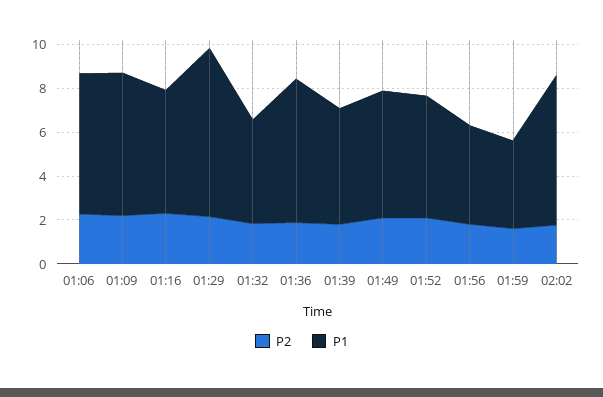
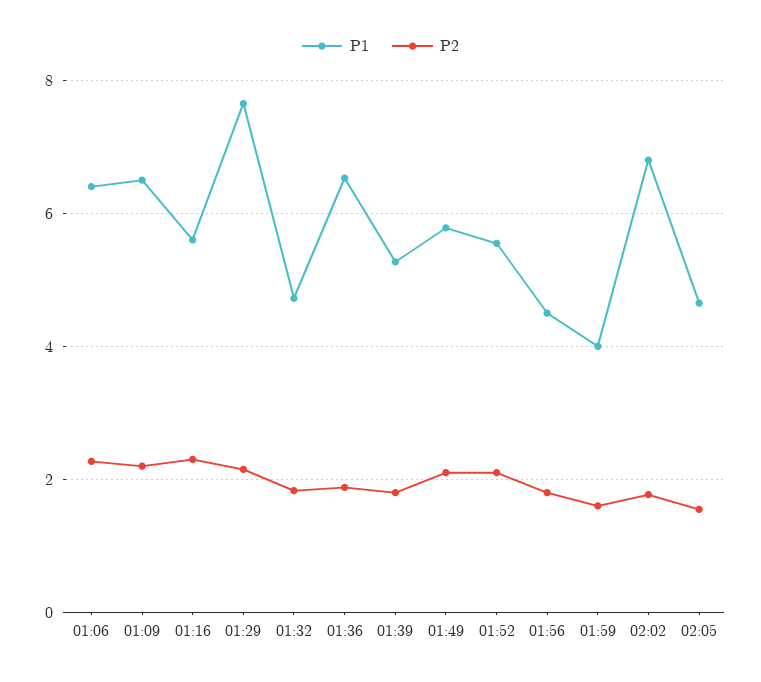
P1, 02:05: none -> 4.6
P2, 02:05: none -> 1.6

